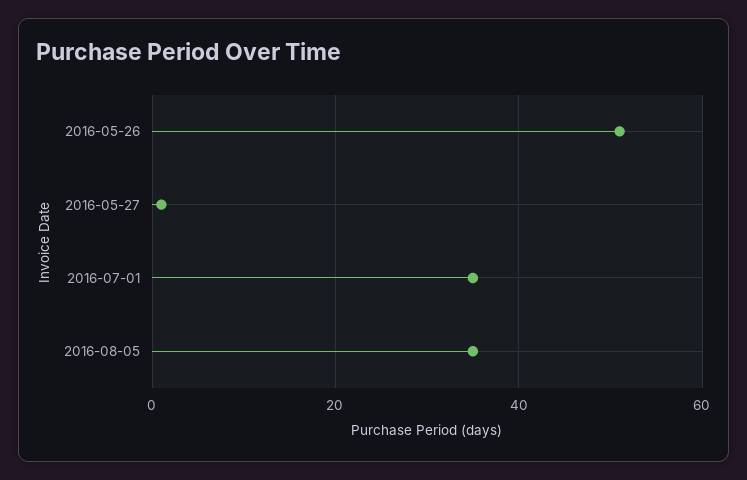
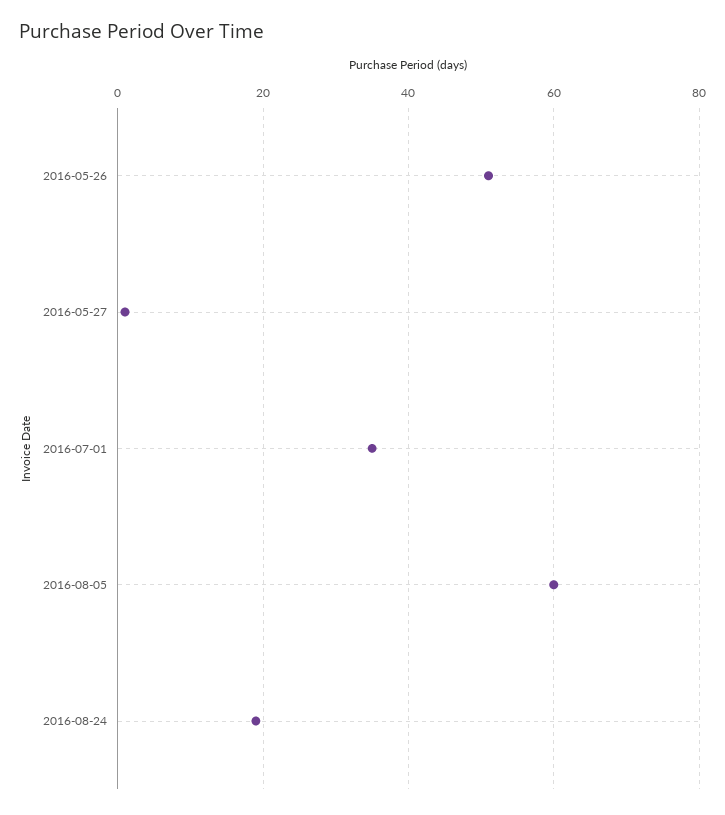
2016-08-05: 35 -> 60
2016-08-24: none -> 20

